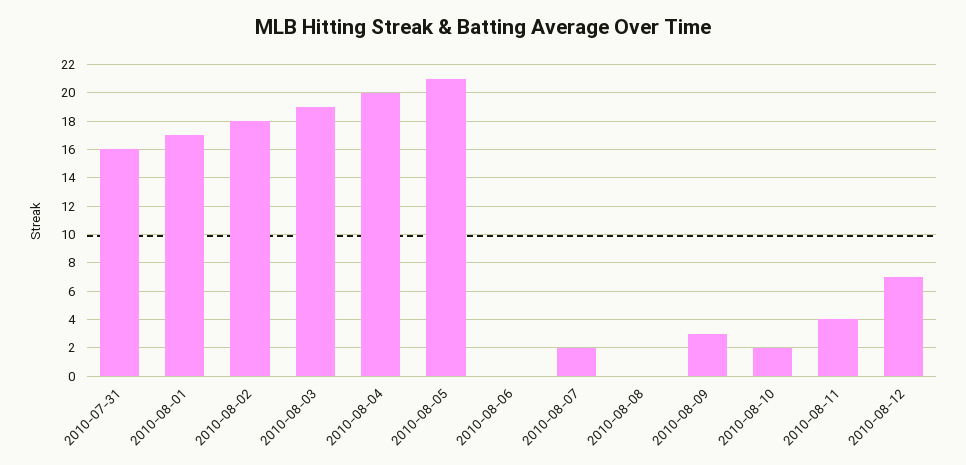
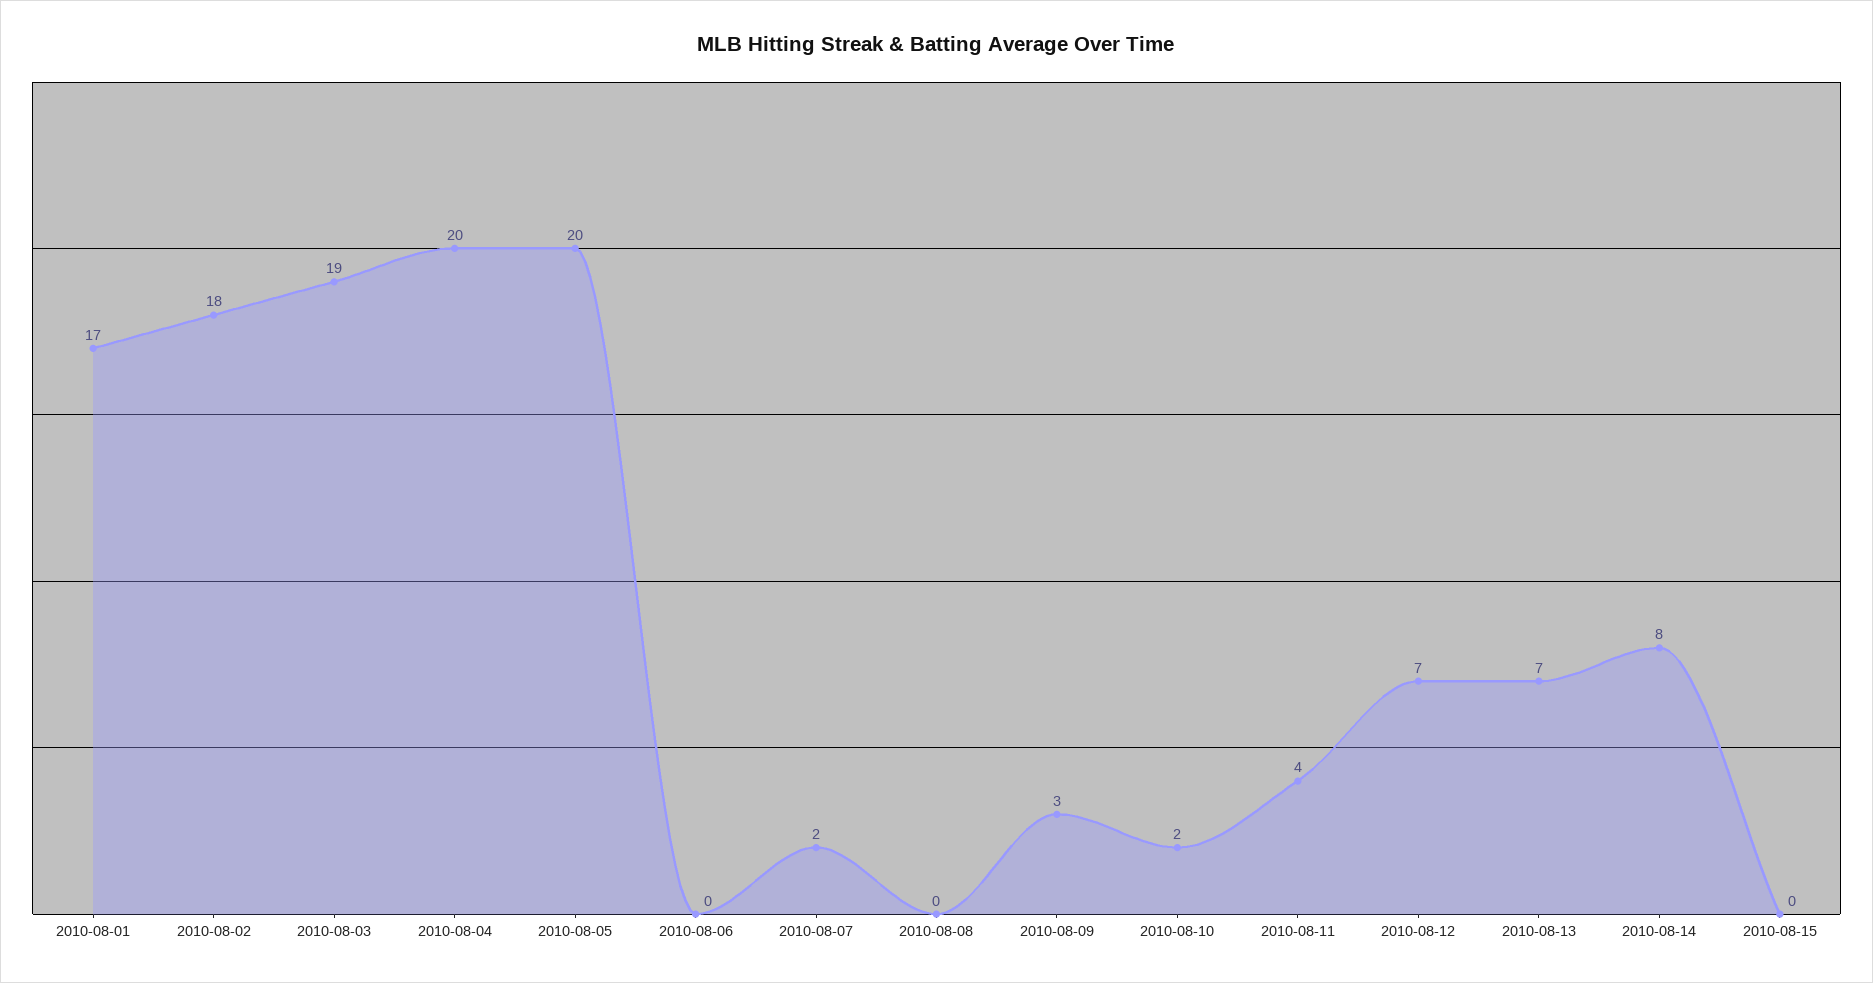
2010-07-31: 16 -> none
2010-08-05: 21 -> 20
2010-08-13: none -> 7
2010-08-14: none -> 8
2010-08-15: none -> 0

